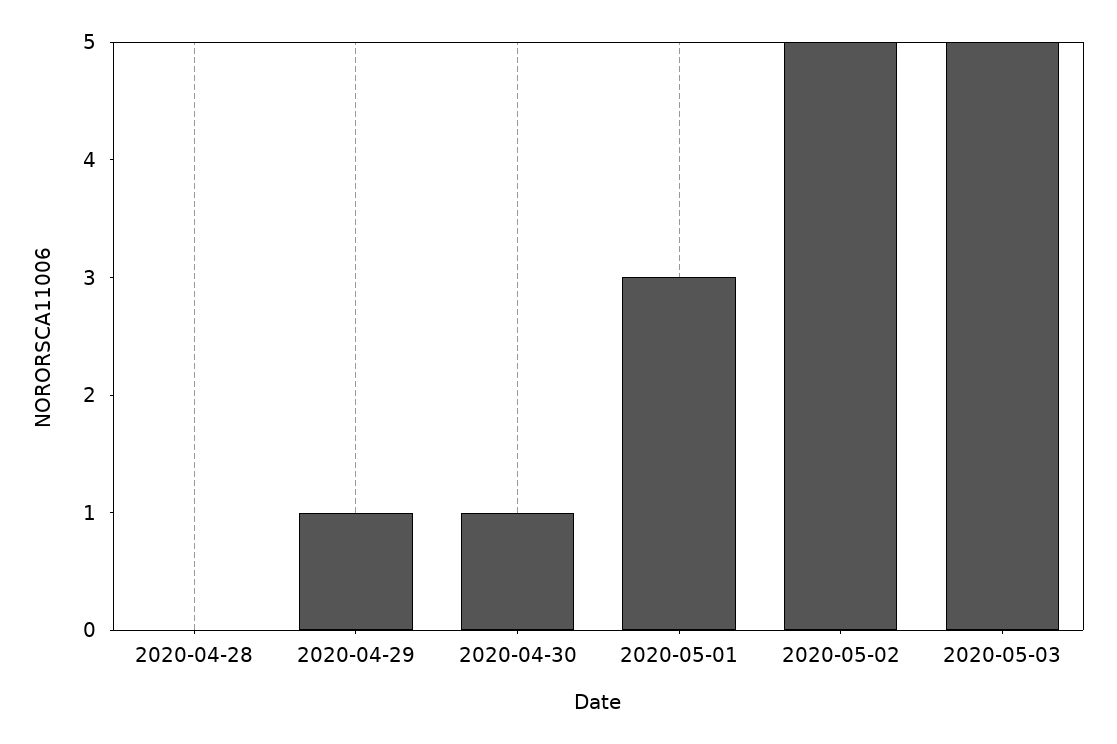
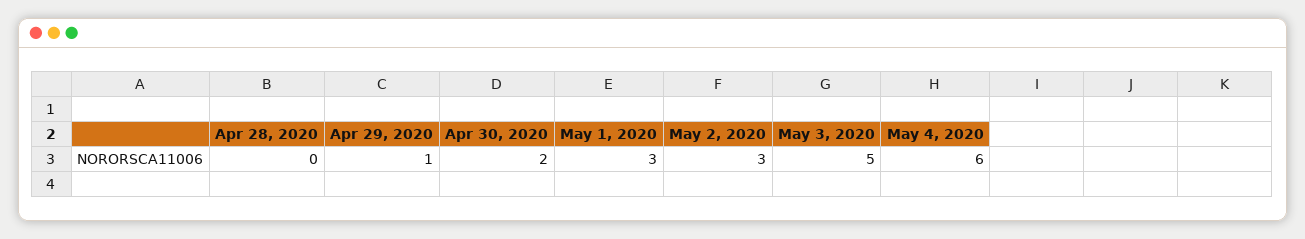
2020-04-30: 1 -> 2
2020-05-02: 5 -> 3
May 4, 2020: none -> 6

